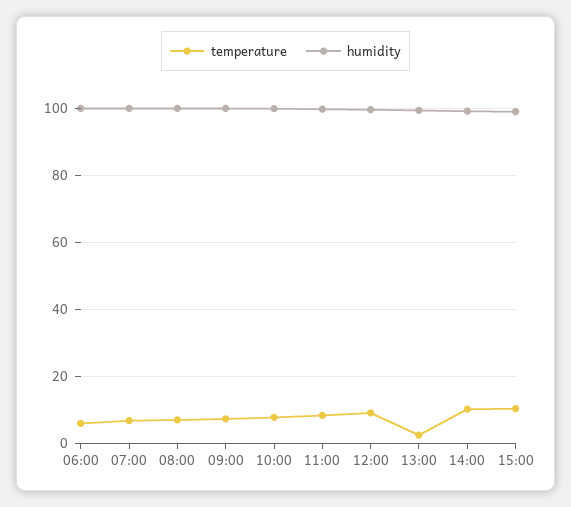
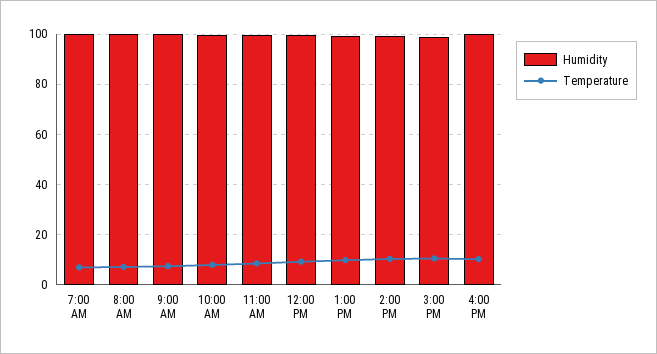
temperature, 06:00: 6 -> none
humidity, 06:00: 100 -> none
temperature, 13:00: 2 -> 10
humidity, 4:00 PM: none -> 100
temperature, 4:00 PM: none -> 10

